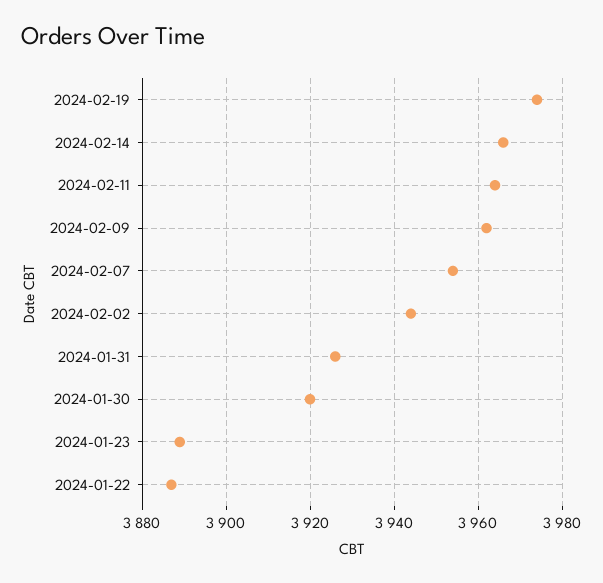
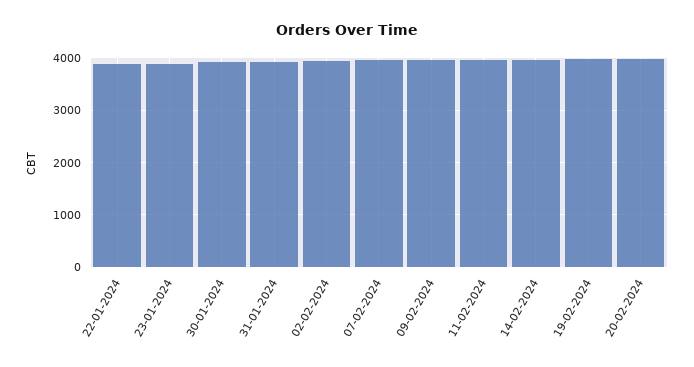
20-02-2024: none -> 4000

